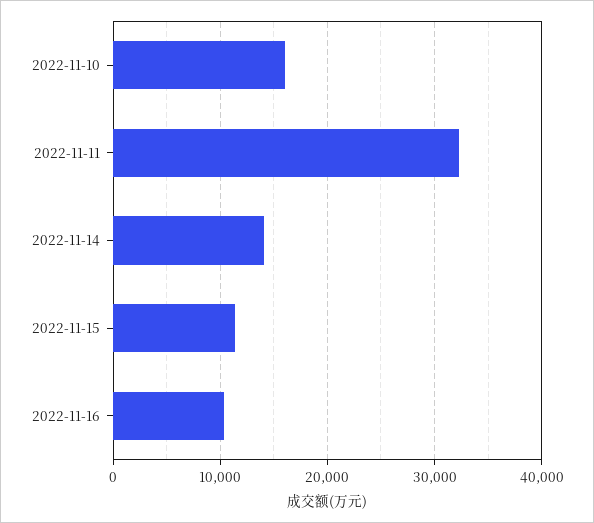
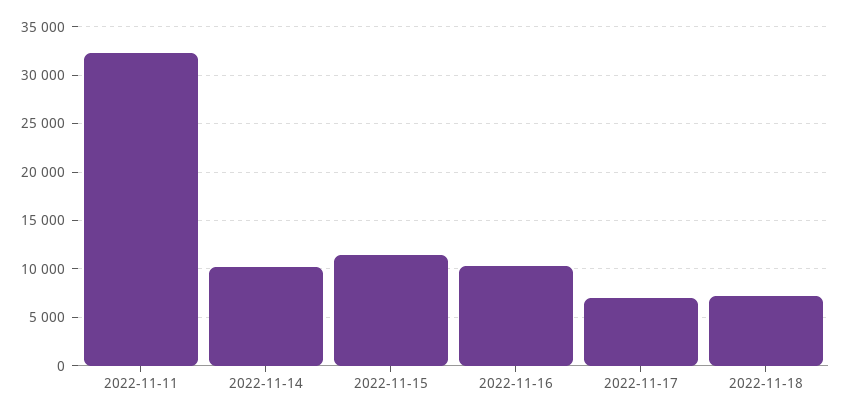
2022-11-10: 16000 -> none
2022-11-14: 14000 -> 10000
2022-11-17: none -> 7000
2022-11-18: none -> 7000

